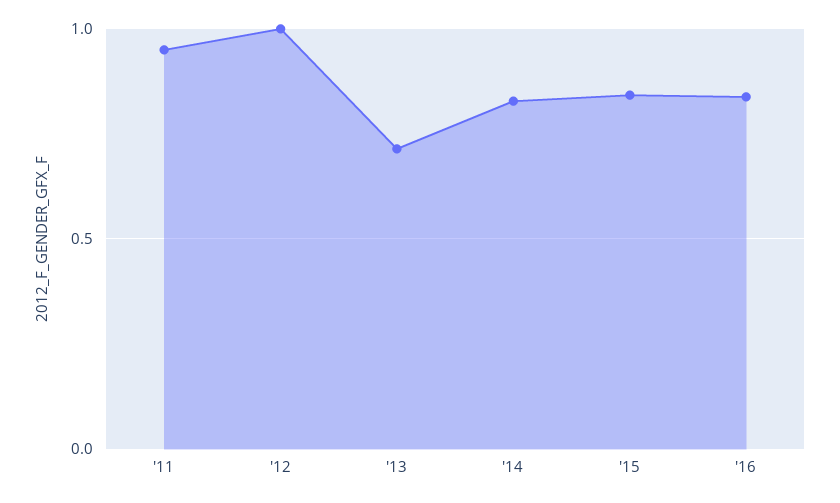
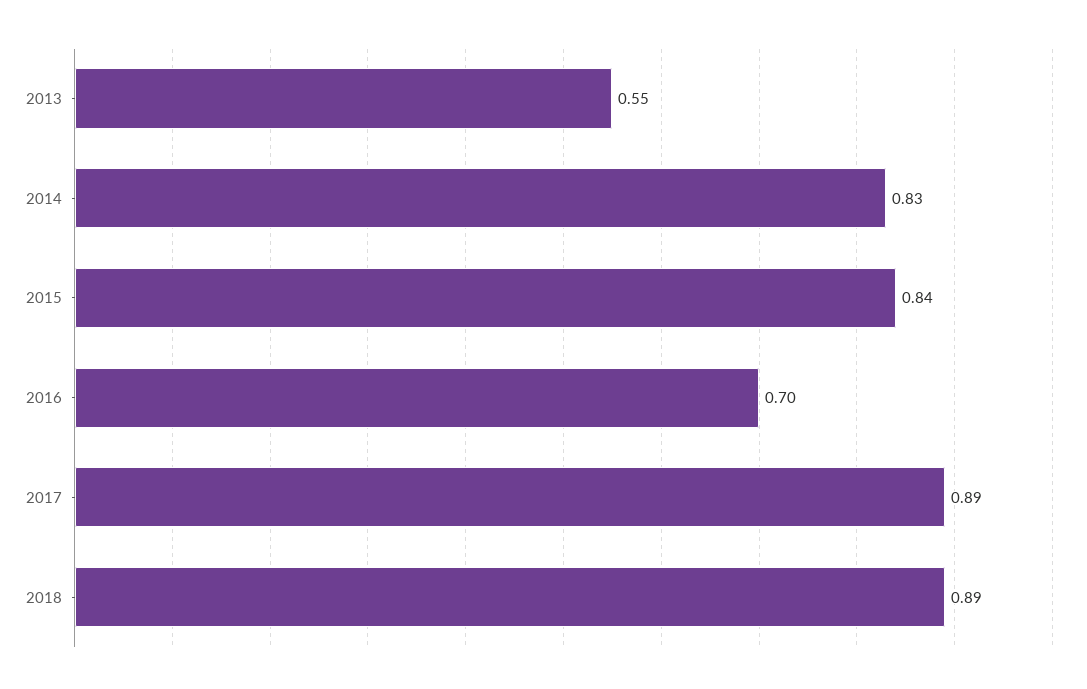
'11: 0.95 -> none
'12: 1 -> none
'13: 0.7 -> 0.55
'16: 0.85 -> 0.7
2017: none -> 0.89
2018: none -> 0.89

